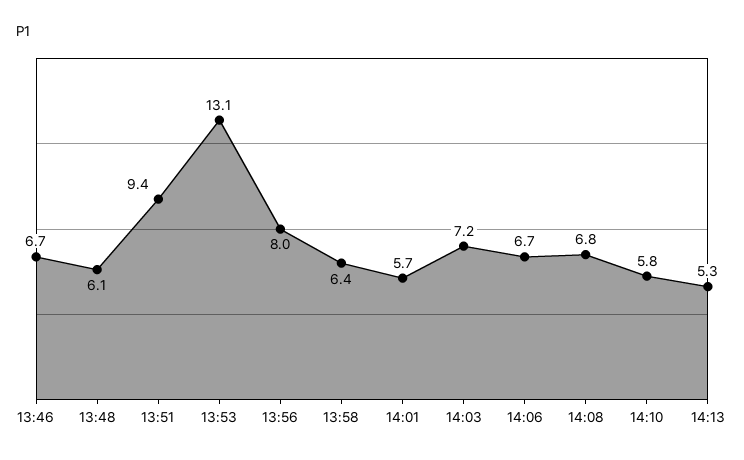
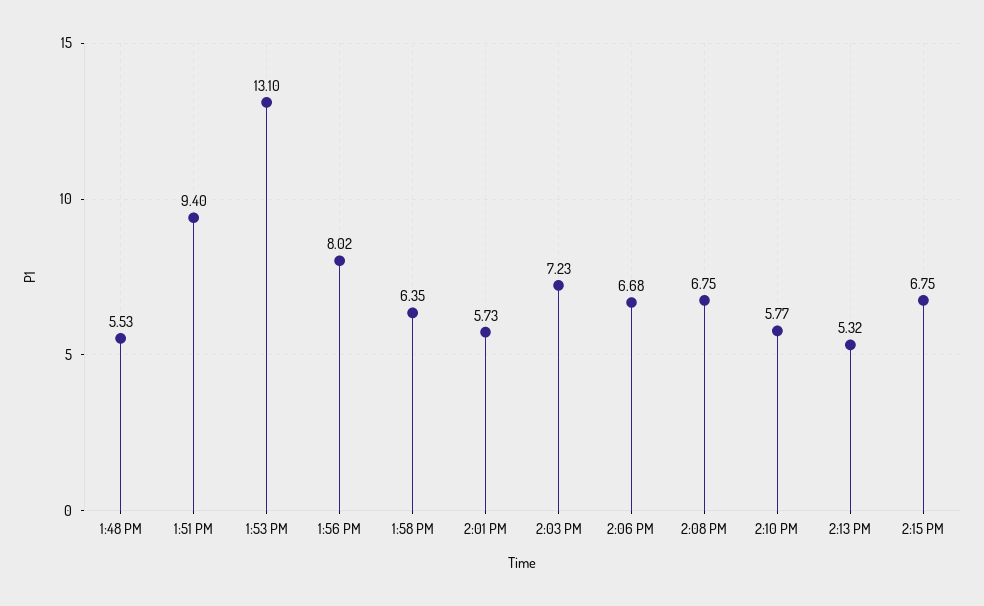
13:46: 6.7 -> none
13:48: 6.1 -> 5.53
2:15 PM: none -> 6.75

